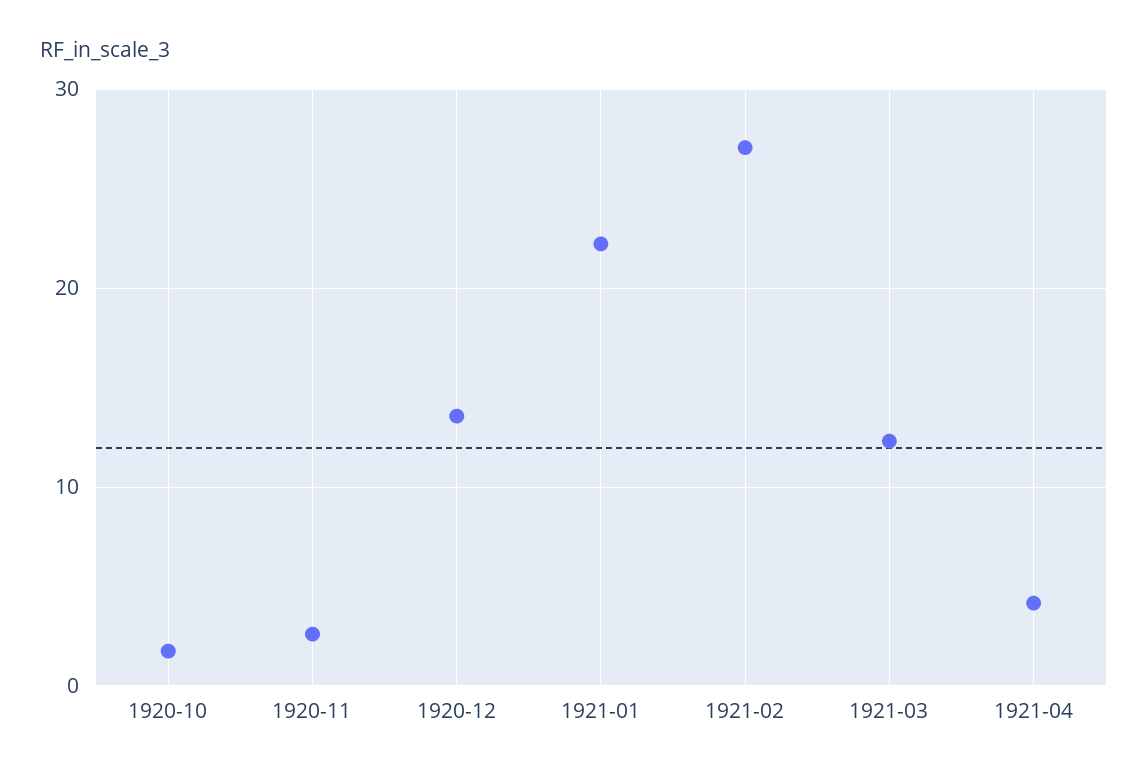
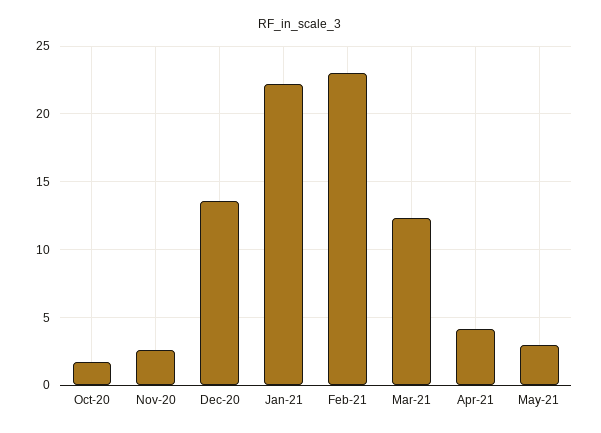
1921-02: 27 -> 23
May-21: none -> 3

